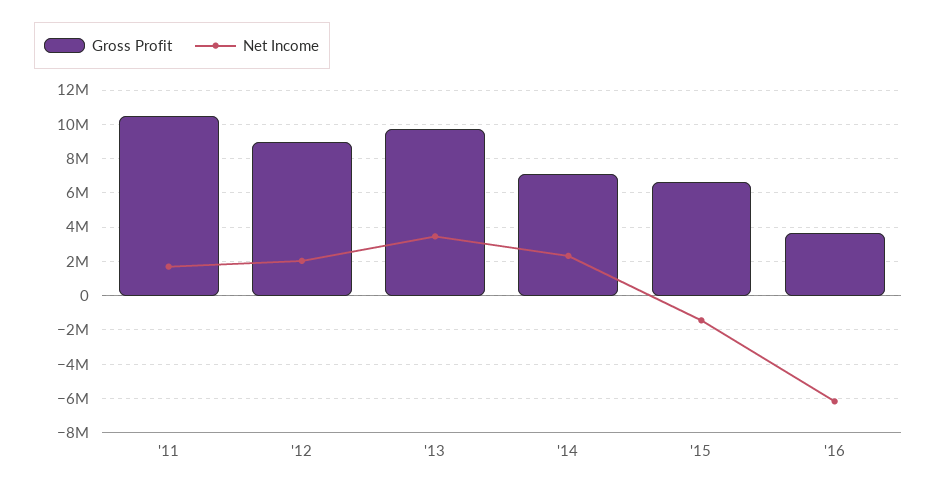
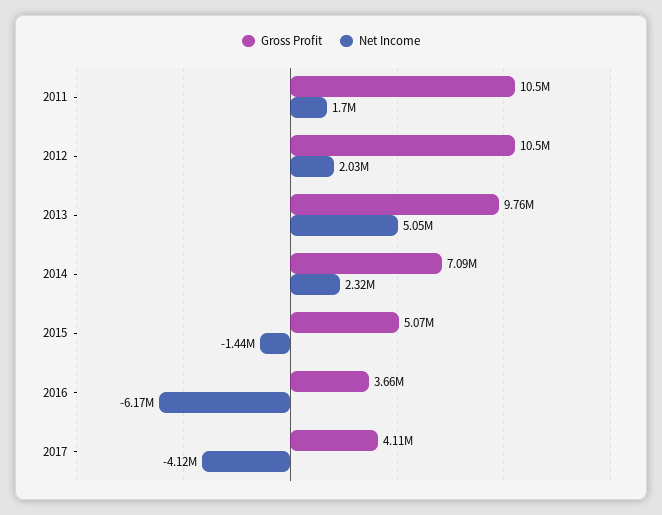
Gross Profit, '12: 9000000 -> 10500000
Net Income, '13: 3500000 -> 5050000
Gross Profit, '15: 6500000 -> 5070000
Gross Profit, 2017: none -> 4110000
Net Income, 2017: none -> -4120000

